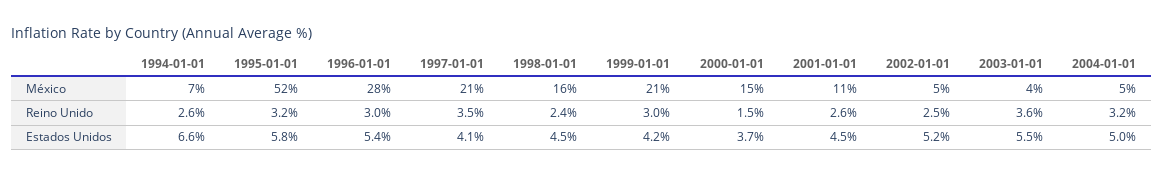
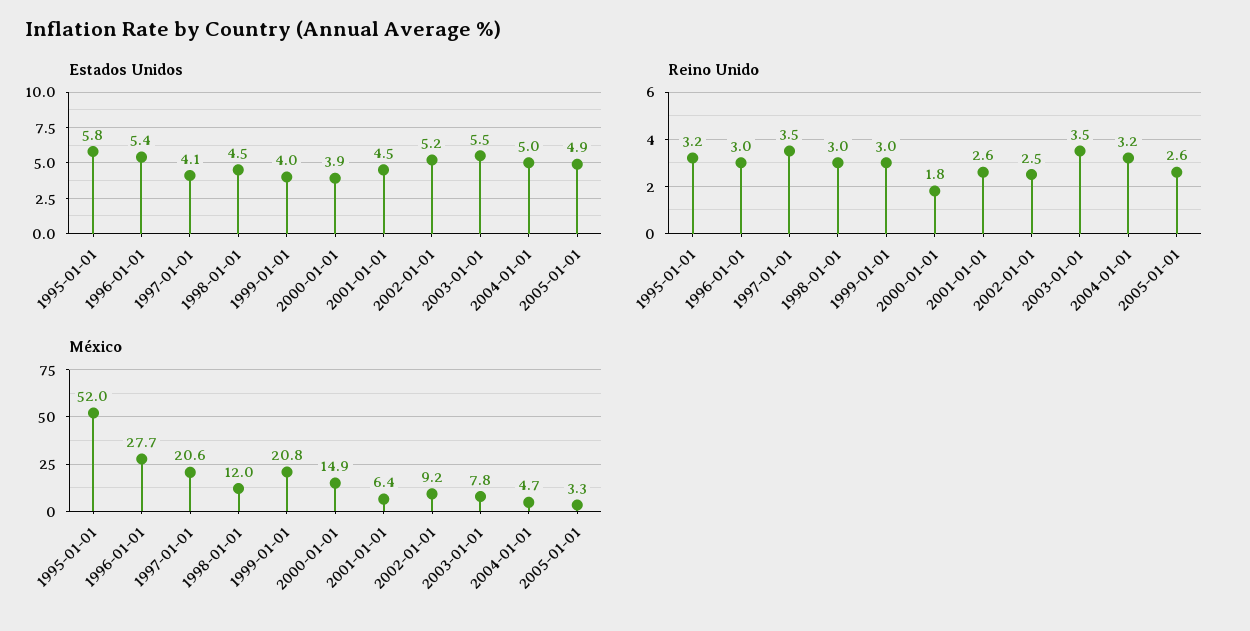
México, 1994-01-01: 7 -> none
México, 1998-01-01: 16 -> 12
México, 2001-01-01: 11 -> 6.4
México, 2002-01-01: 5 -> 9.2
México, 2003-01-01: 4 -> 7.8
Reino Unido, 1994-01-01: 2.6 -> none
Reino Unido, 1998-01-01: 2.4 -> 3
Reino Unido, 2000-01-01: 1.5 -> 1.8
Reino Unido, 2003-01-01: 3.6 -> 3.5
Estados Unidos, 1994-01-01: 6.6 -> none
Estados Unidos, 1999-01-01: 4.2 -> 4
Estados Unidos, 2000-01-01: 3.7 -> 3.9
Estados Unidos, 2005-01-01: none -> 4.9
Reino Unido, 2005-01-01: none -> 2.6
México, 2005-01-01: none -> 3.3

